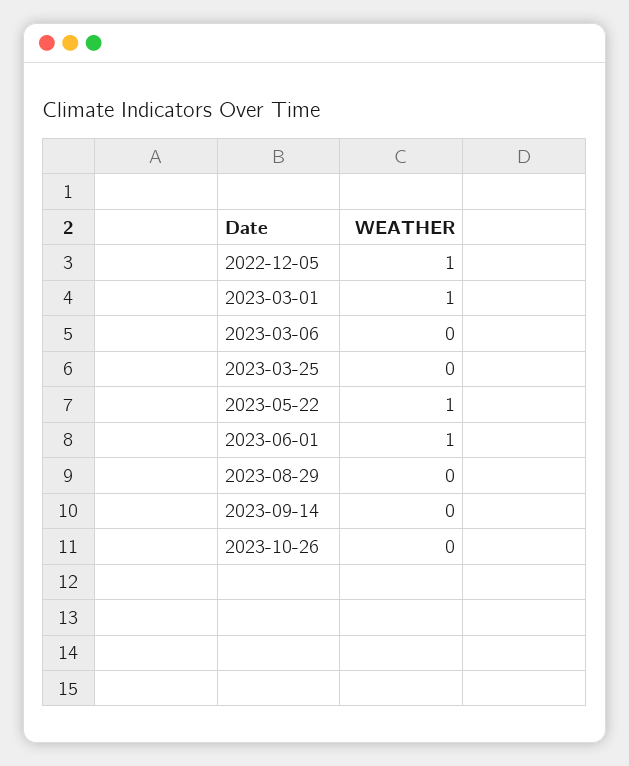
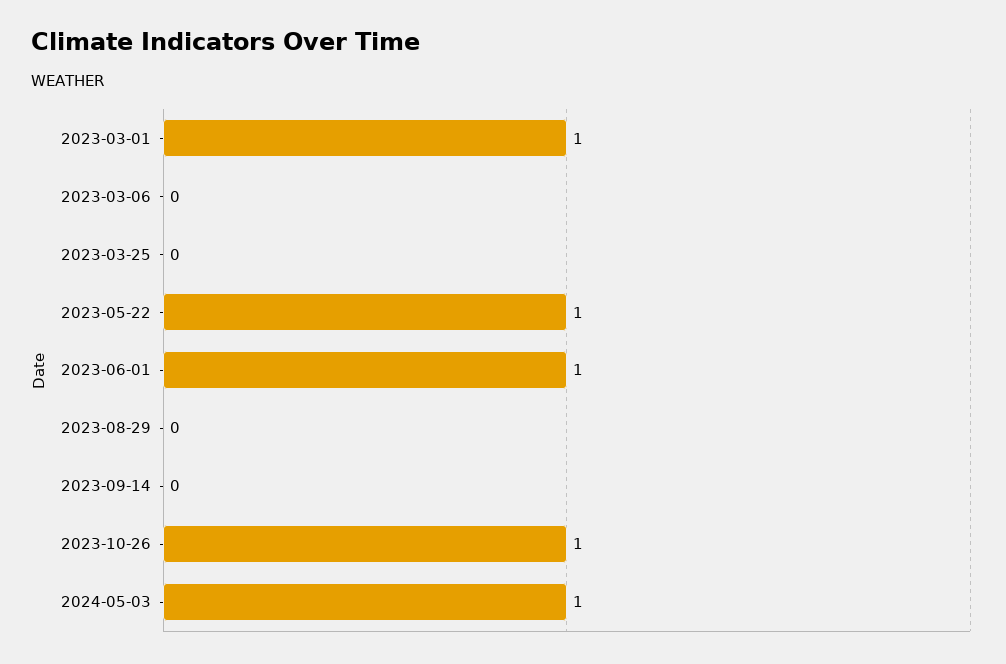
2022-12-05: 1 -> none
2023-10-26: 0 -> 1
2024-05-03: none -> 1

